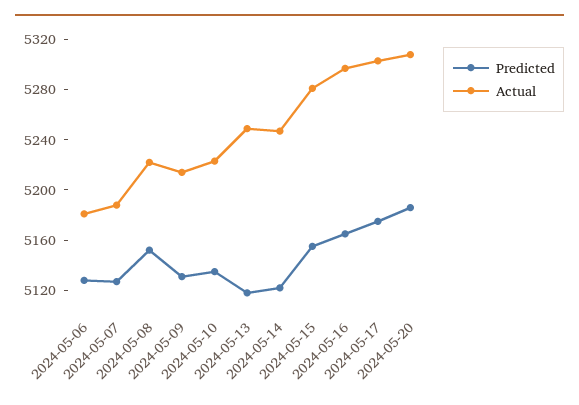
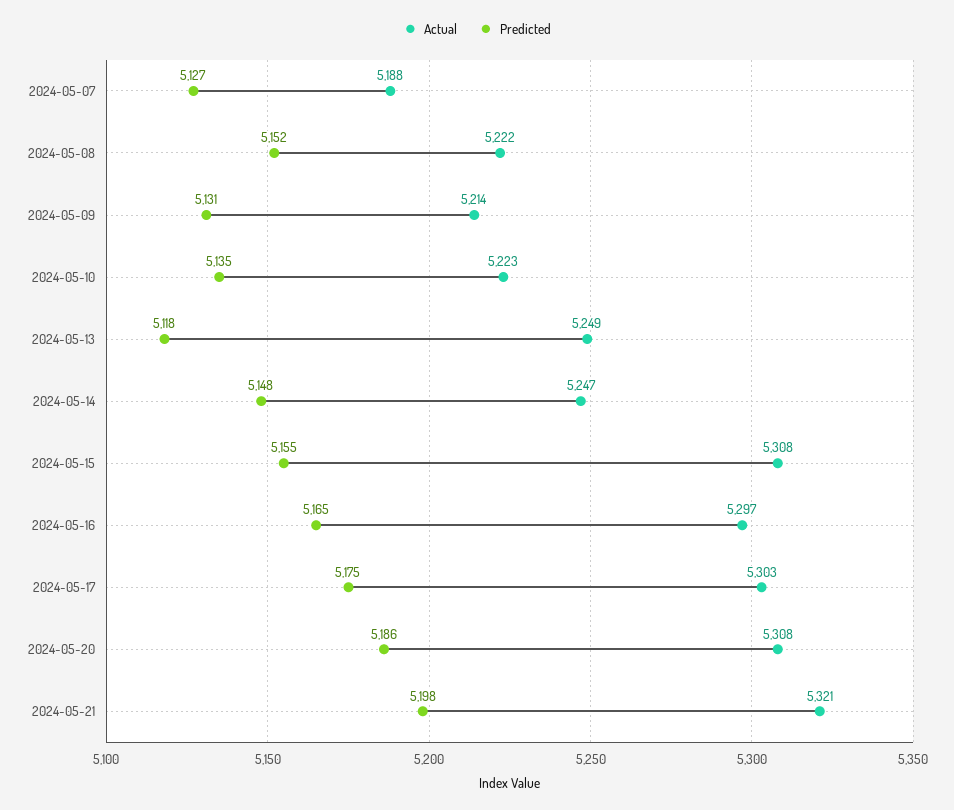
Predicted, 2024-05-06: 5130 -> none
Actual, 2024-05-06: 5180 -> none
Predicted, 2024-05-14: 5120 -> 5148
Actual, 2024-05-15: 5280 -> 5308
Actual, 2024-05-21: none -> 5321
Predicted, 2024-05-21: none -> 5198

